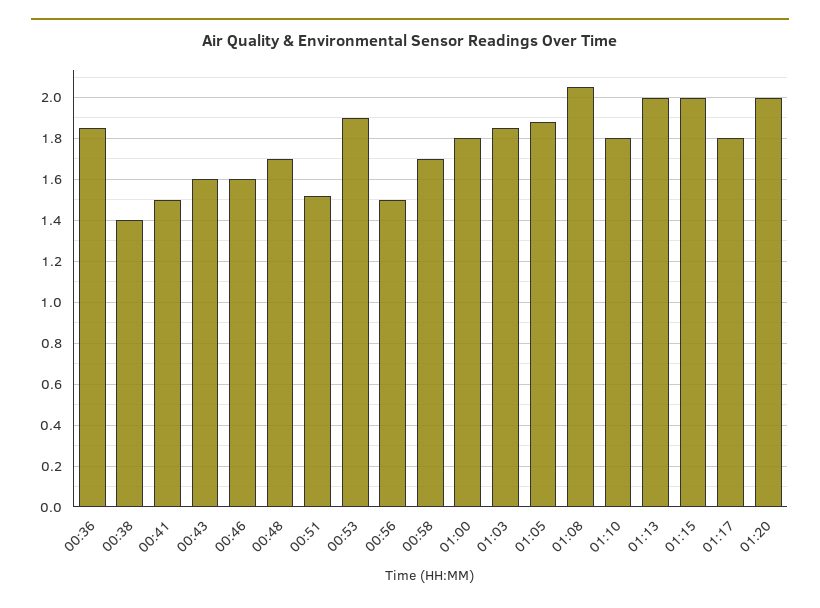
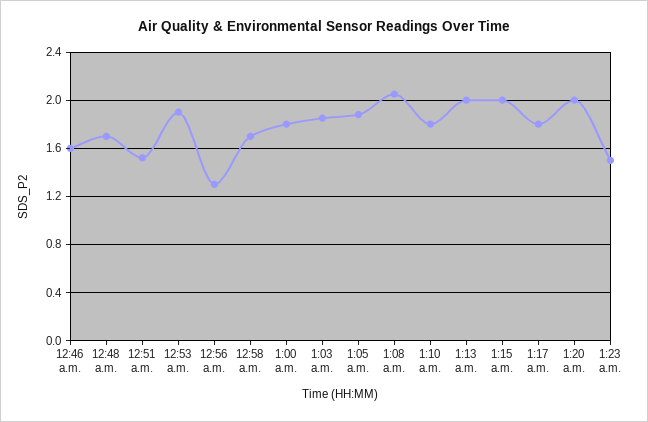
00:36: 1.85 -> none
00:38: 1.4 -> none
00:41: 1.5 -> none
00:43: 1.6 -> none
00:56: 1.5 -> 1.3
1:23 a.m.: none -> 1.5

